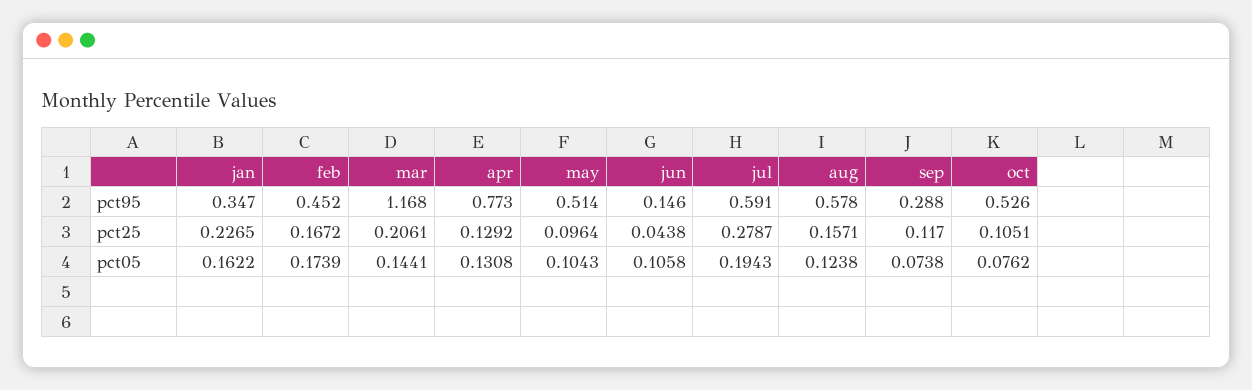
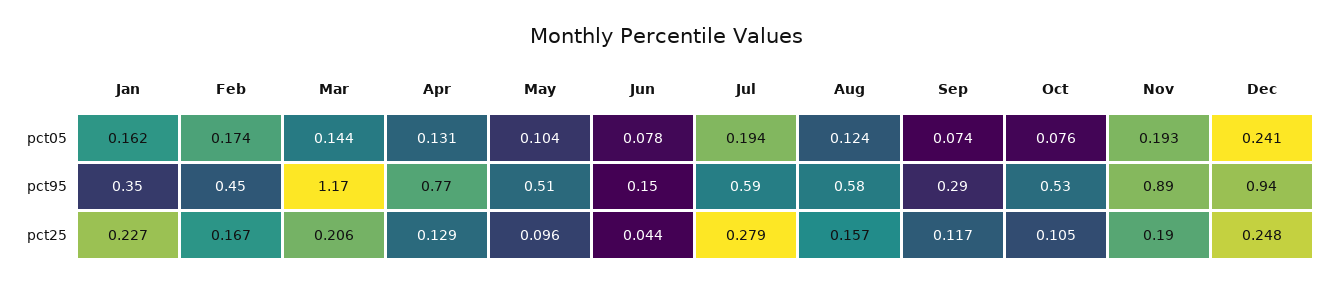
jun, pct05: 0.1058 -> 0.078
Nov, pct05: none -> 0.193
Dec, pct05: none -> 0.241
Nov, pct95: none -> 0.89
Dec, pct95: none -> 0.94
Nov, pct25: none -> 0.19
Dec, pct25: none -> 0.248

